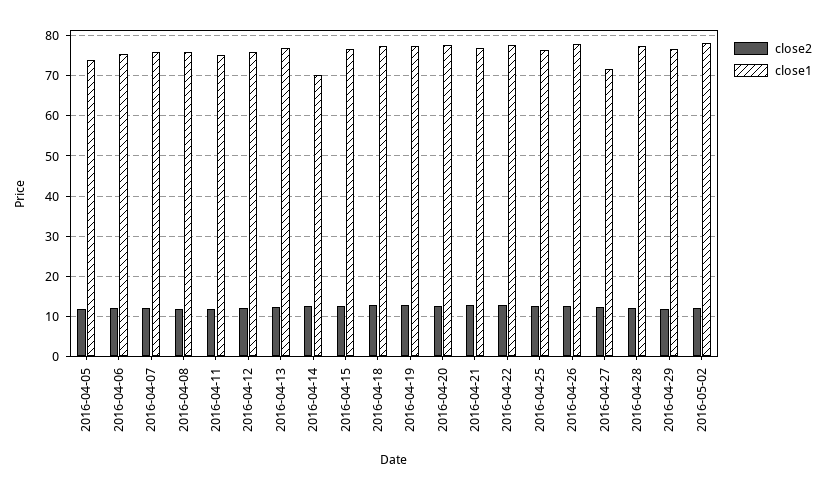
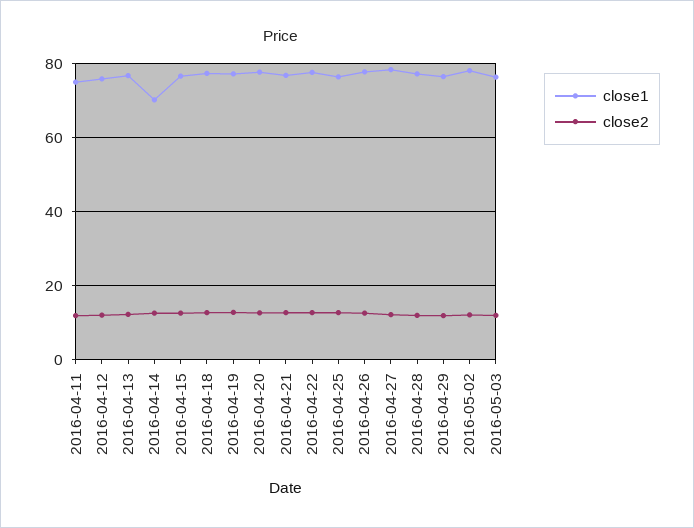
close2, 2016-04-05: 12 -> none
close1, 2016-04-05: 74 -> none
close2, 2016-04-06: 12 -> none
close1, 2016-04-06: 76 -> none
close2, 2016-04-07: 12 -> none
close1, 2016-04-07: 76 -> none
close2, 2016-04-08: 12 -> none
close1, 2016-04-08: 76 -> none
close1, 2016-04-27: 72 -> 78
close1, 2016-05-03: none -> 76
close2, 2016-05-03: none -> 12

